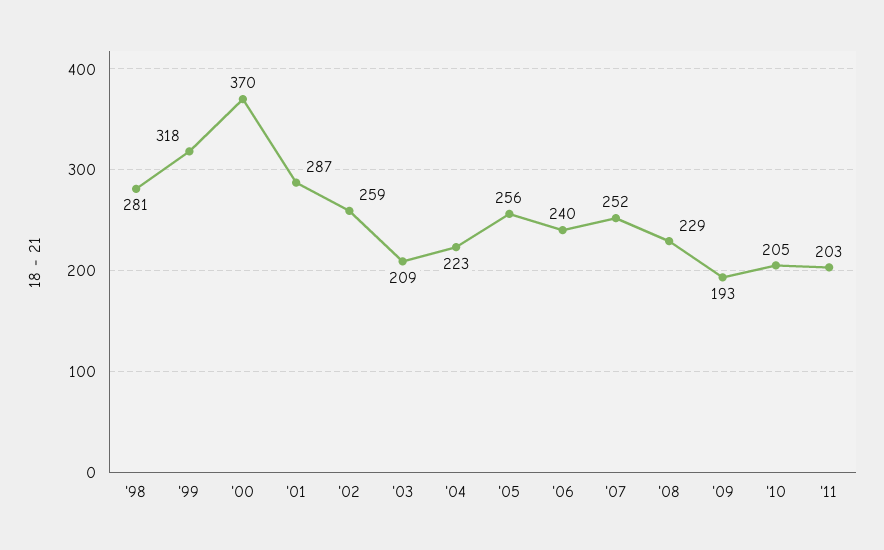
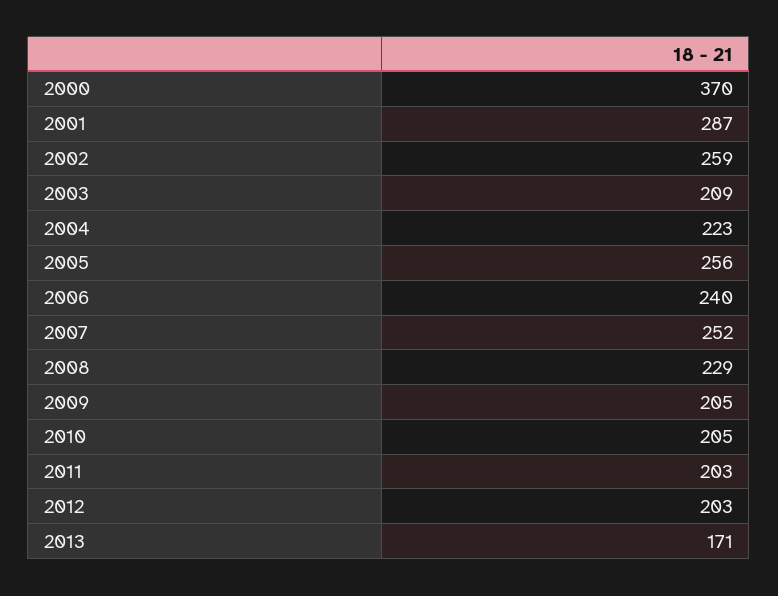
'98: 281 -> none
'99: 318 -> none
'09: 193 -> 205
2012: none -> 203
2013: none -> 171

